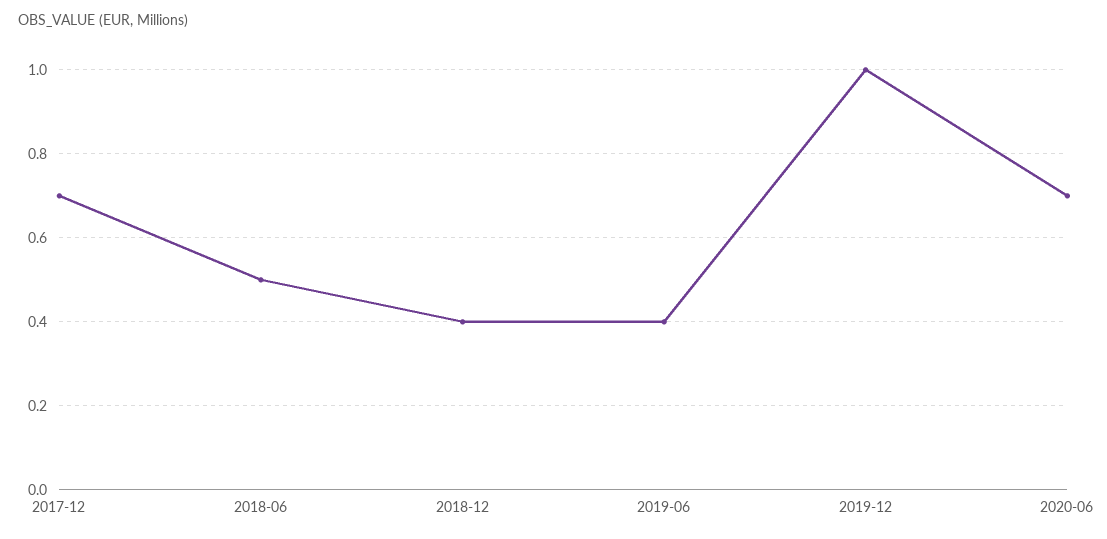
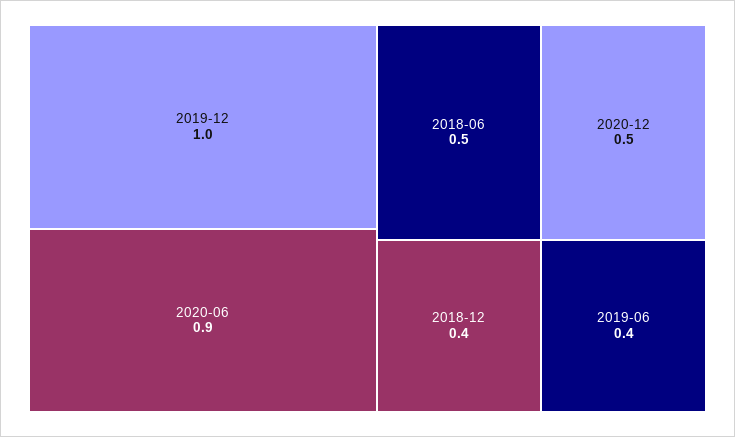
2017-12: 0.7 -> none
2020-06: 0.7 -> 0.9
2020-12: none -> 0.5

